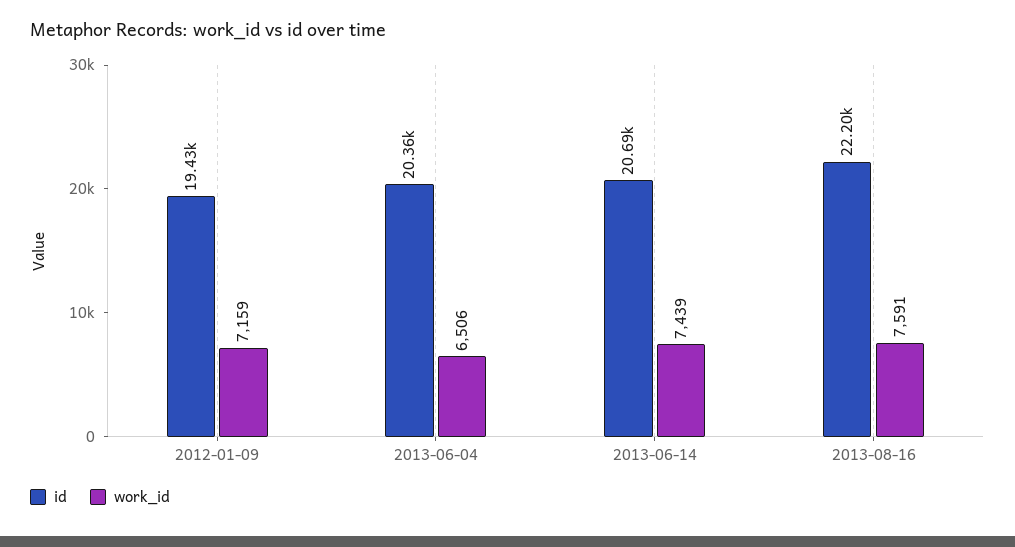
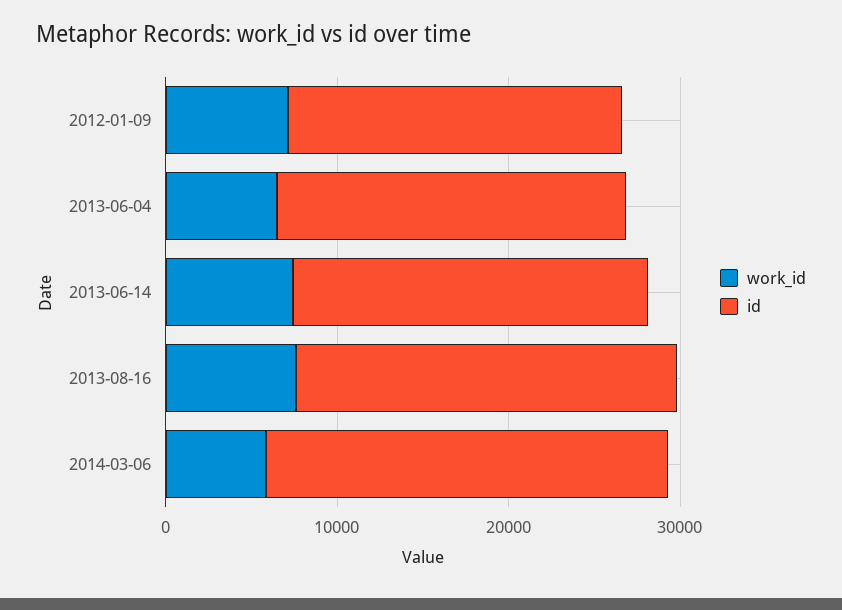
work_id, 2014-03-06: none -> 6000
id, 2014-03-06: none -> 24000

